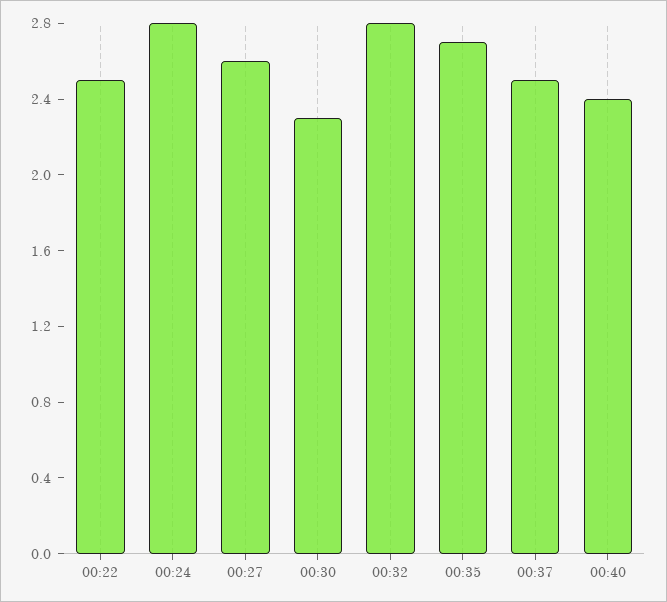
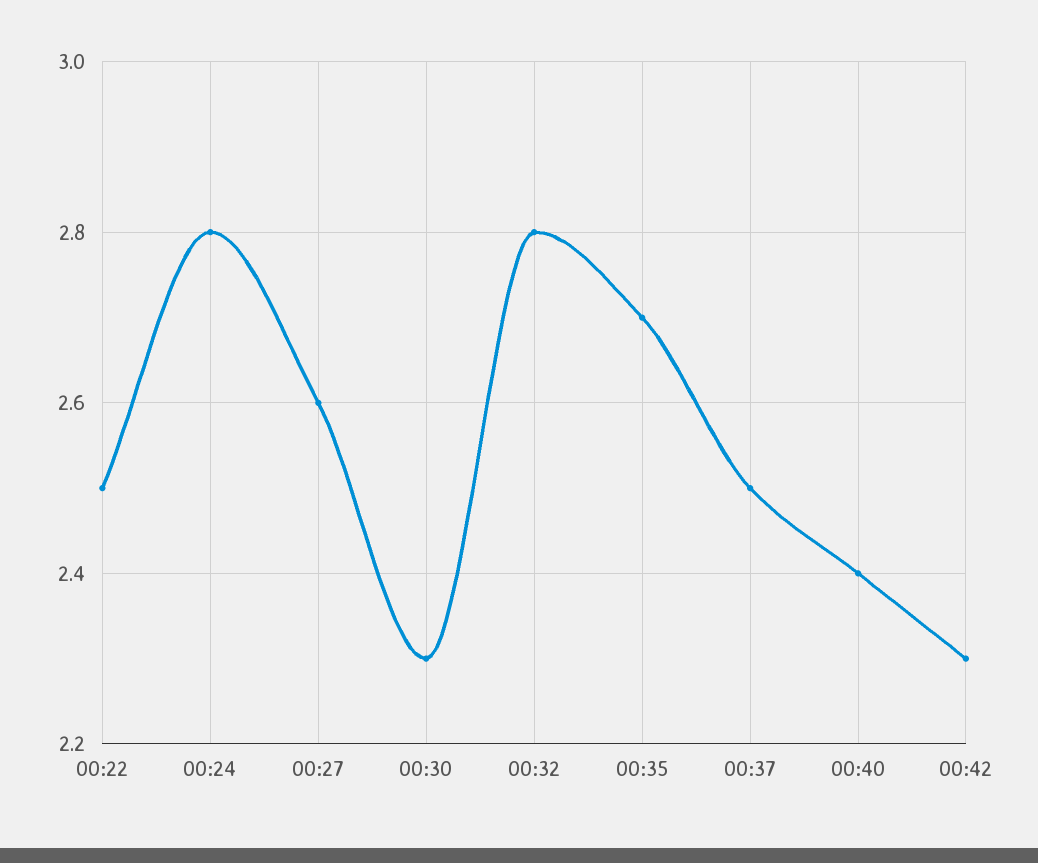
00:42: none -> 2.3

